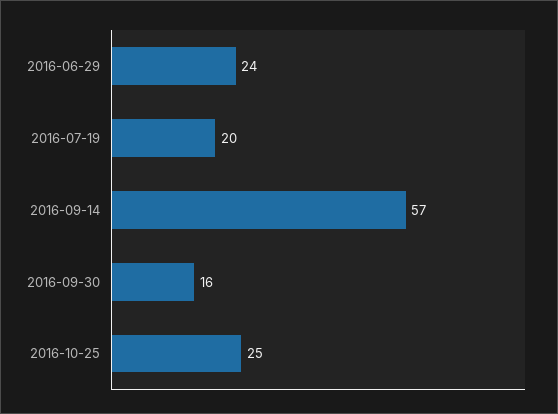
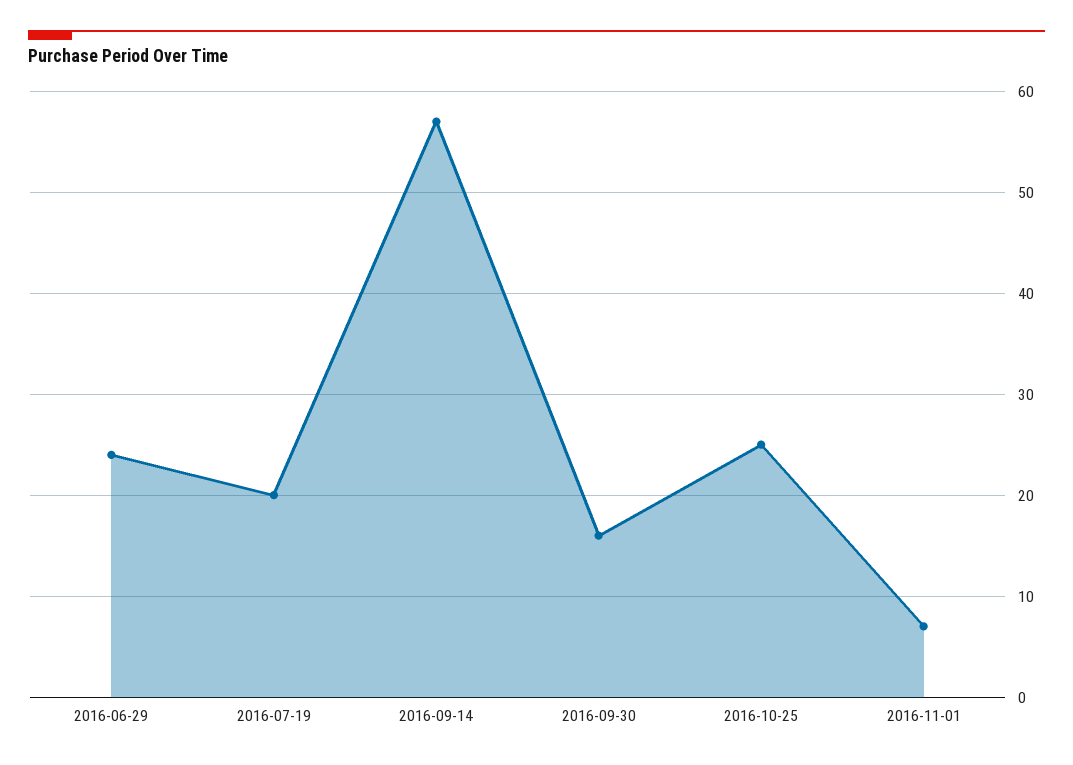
2016-11-01: none -> 7

